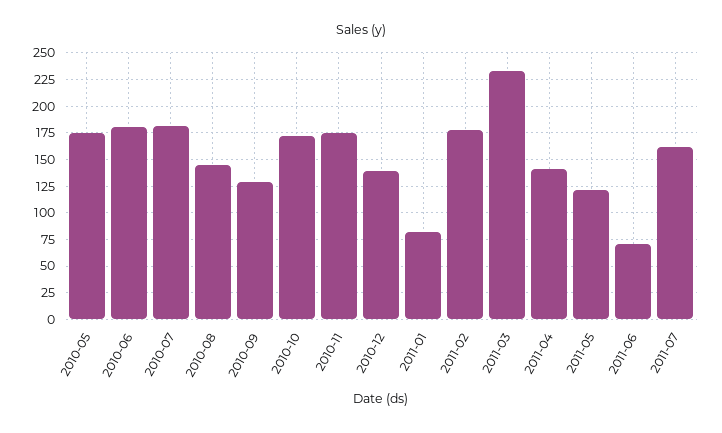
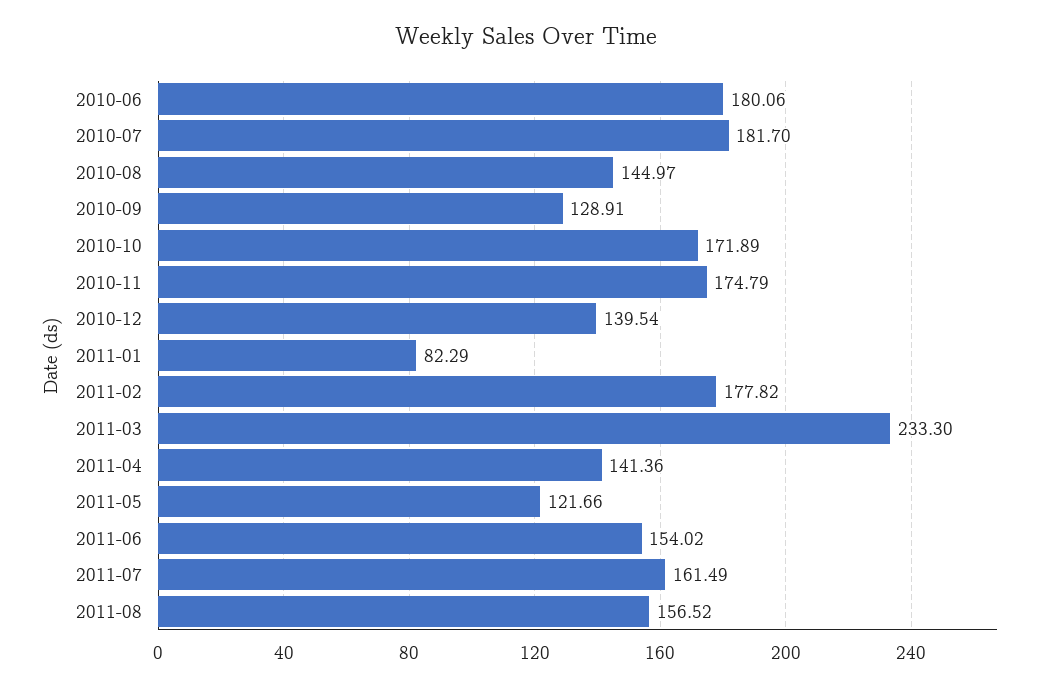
2010-05: 175 -> none
2011-06: 75 -> 154.02
2011-08: none -> 156.52

